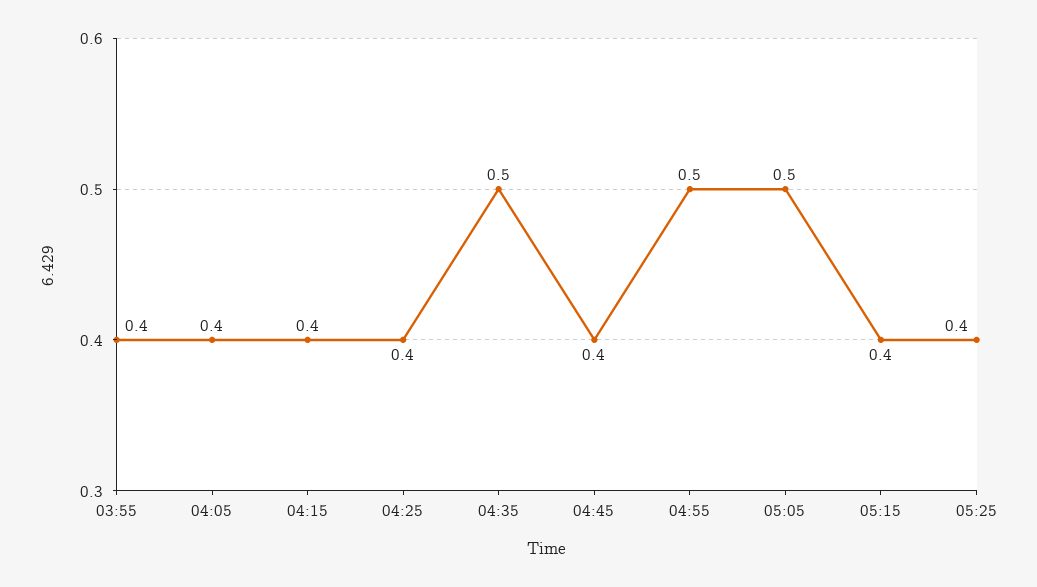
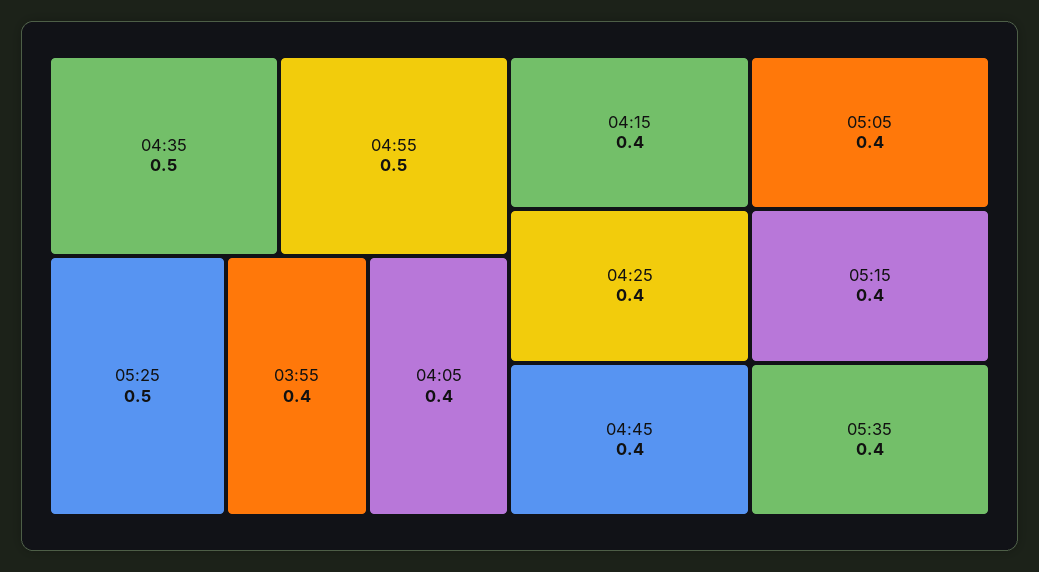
05:05: 0.5 -> 0.4
05:25: 0.4 -> 0.5
05:35: none -> 0.4

